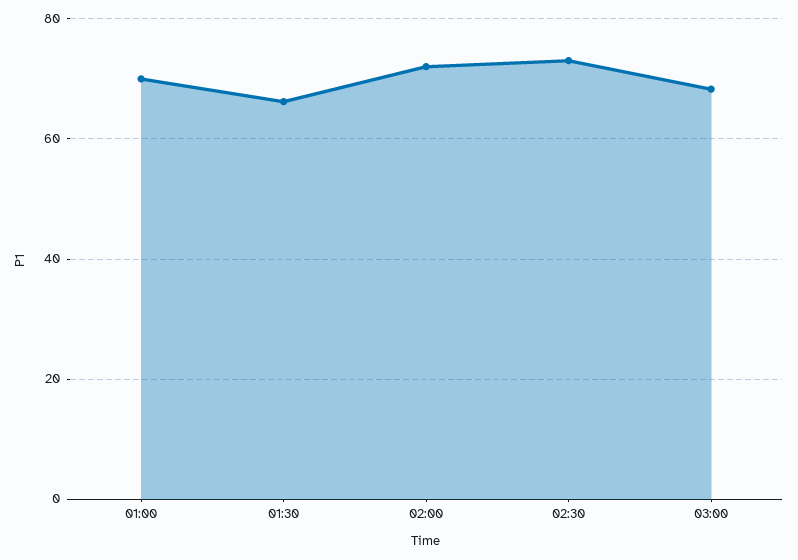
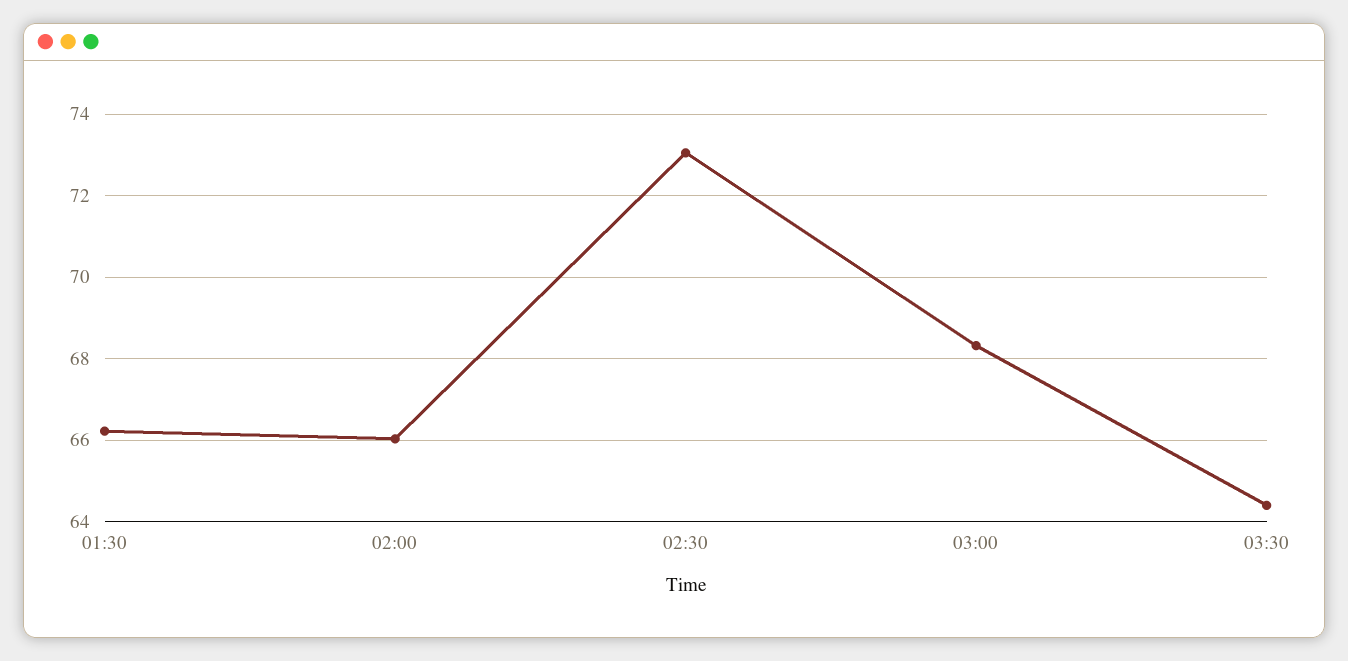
01:00: 70 -> none
02:00: 72 -> 66
03:30: none -> 64.4

